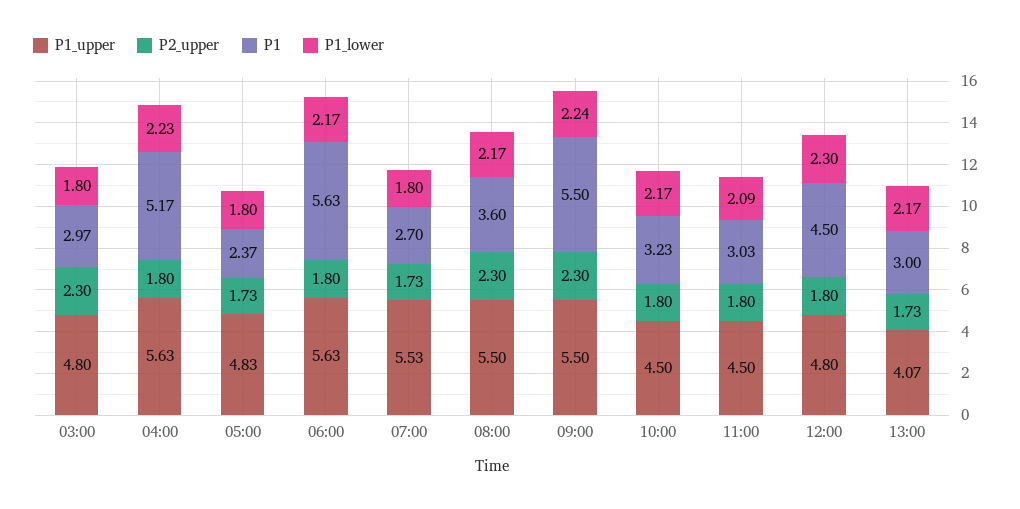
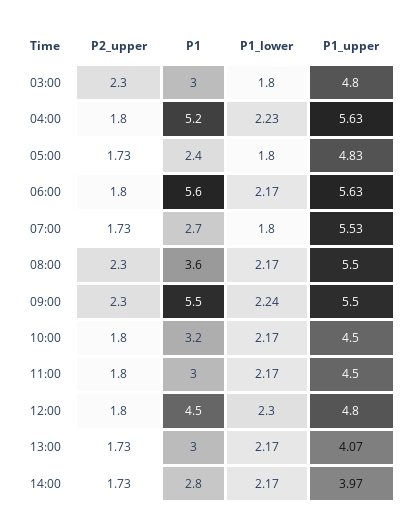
P1_lower, 11:00: 2.09 -> 2.17
P2_upper, 14:00: none -> 1.73
P1, 14:00: none -> 2.8
P1_lower, 14:00: none -> 2.17
P1_upper, 14:00: none -> 3.97

